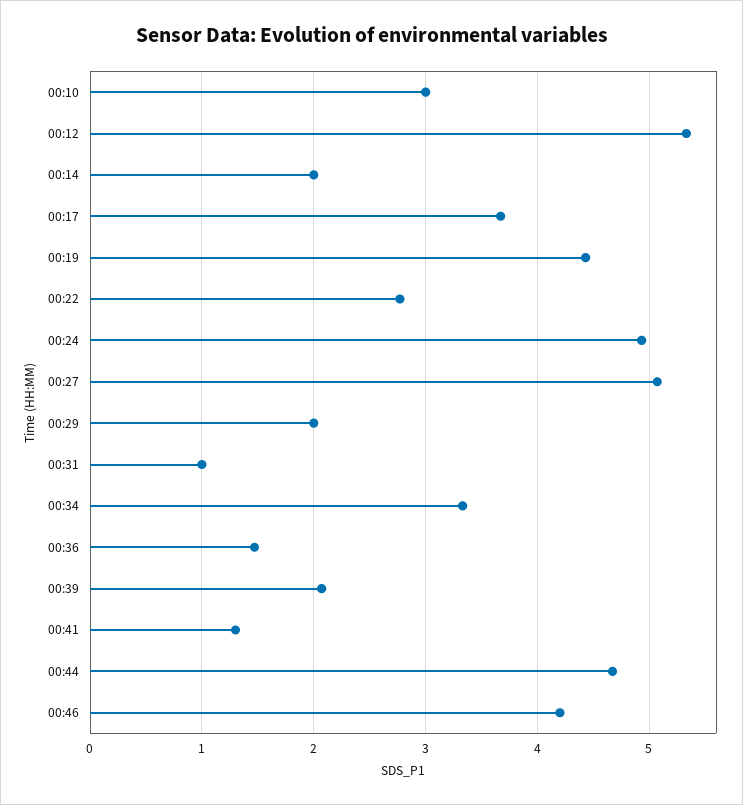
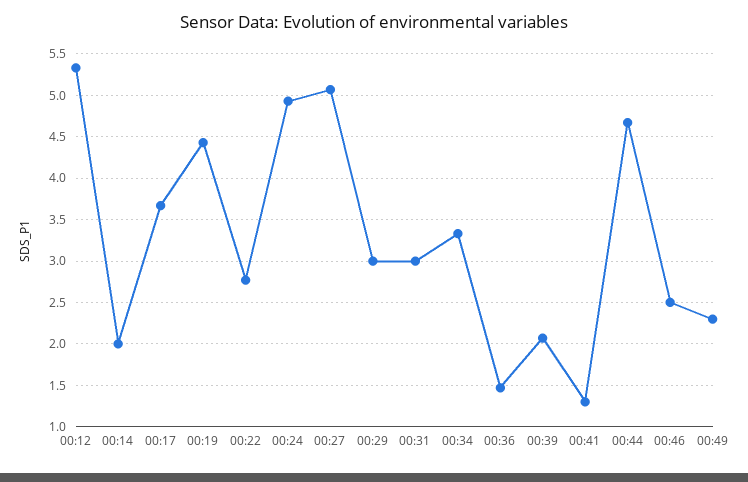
00:10: 3 -> none
00:29: 2 -> 3
00:31: 1 -> 3
00:46: 4.2 -> 2.5
00:49: none -> 2.3

